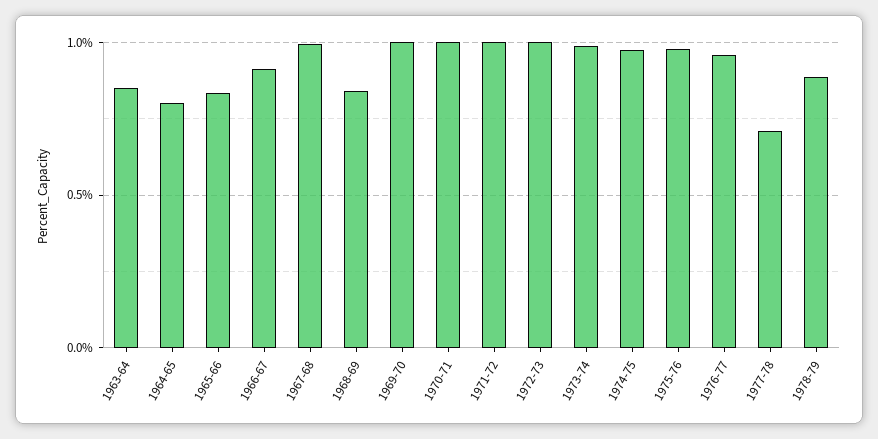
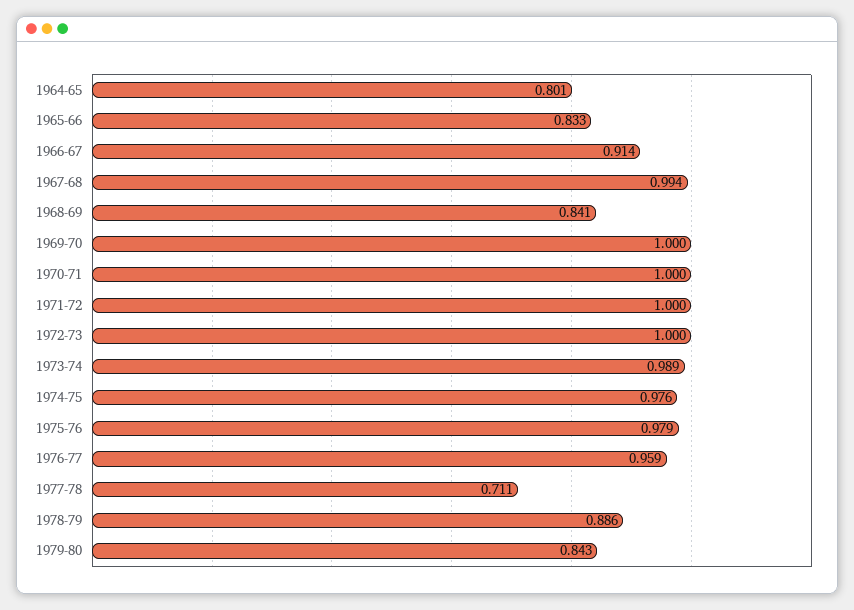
1963-64: 0.85 -> none
1979-80: none -> 0.843

